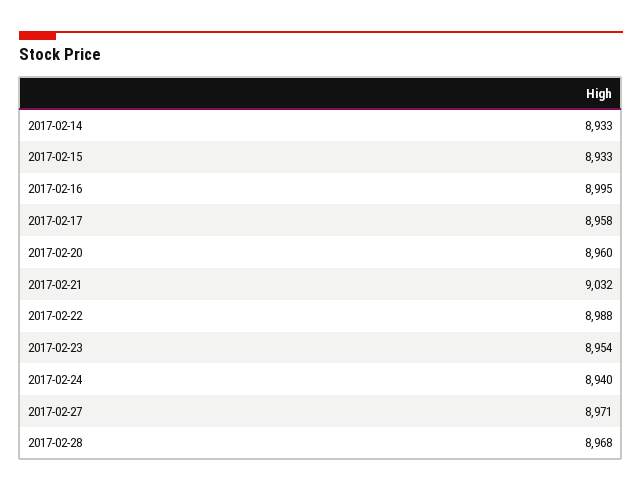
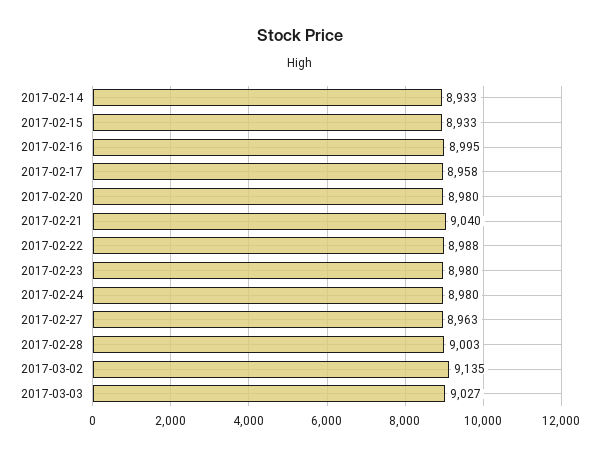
2017-02-20: 8960 -> 8980
2017-02-21: 9032 -> 9040
2017-02-23: 8954 -> 8980
2017-02-24: 8940 -> 8980
2017-02-27: 8971 -> 8963
2017-02-28: 8968 -> 9003
2017-03-02: none -> 9135
2017-03-03: none -> 9027

